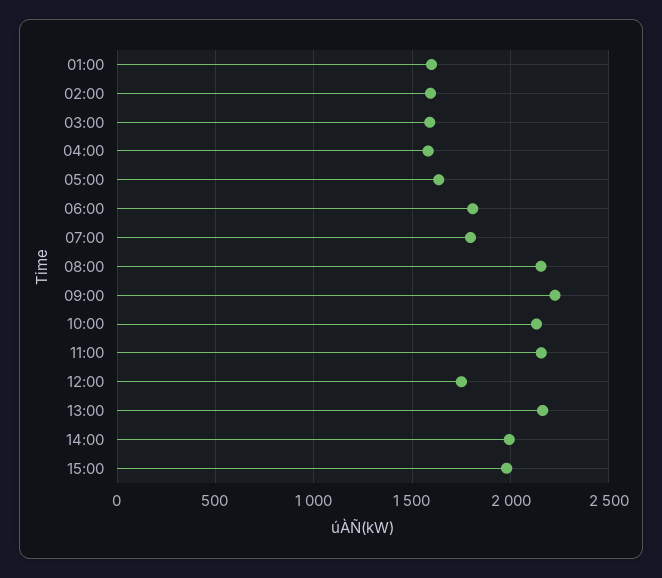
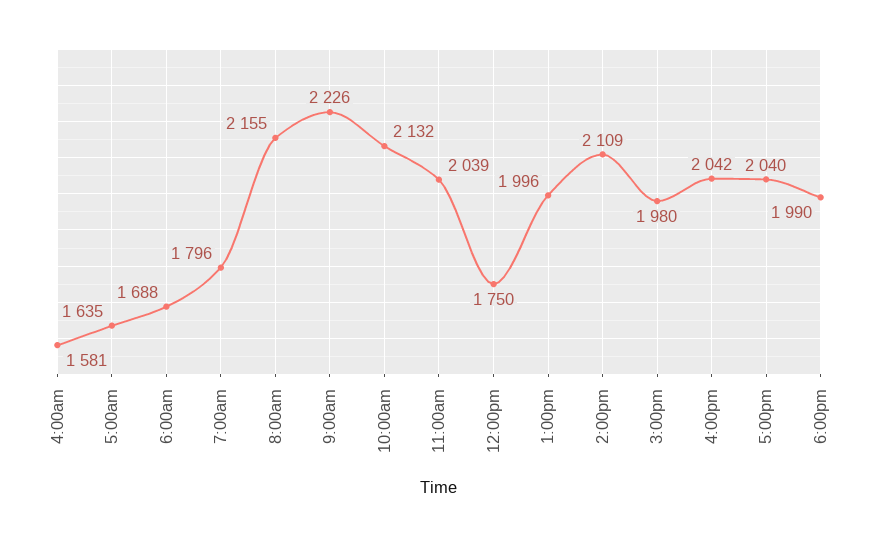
01:00: 1600 -> none
02:00: 1600 -> none
03:00: 1600 -> none
06:00: 1800 -> 1688
11:00: 2150 -> 2039
13:00: 2150 -> 1996
14:00: 2000 -> 2109
4:00pm: none -> 2042
5:00pm: none -> 2040
6:00pm: none -> 1990

